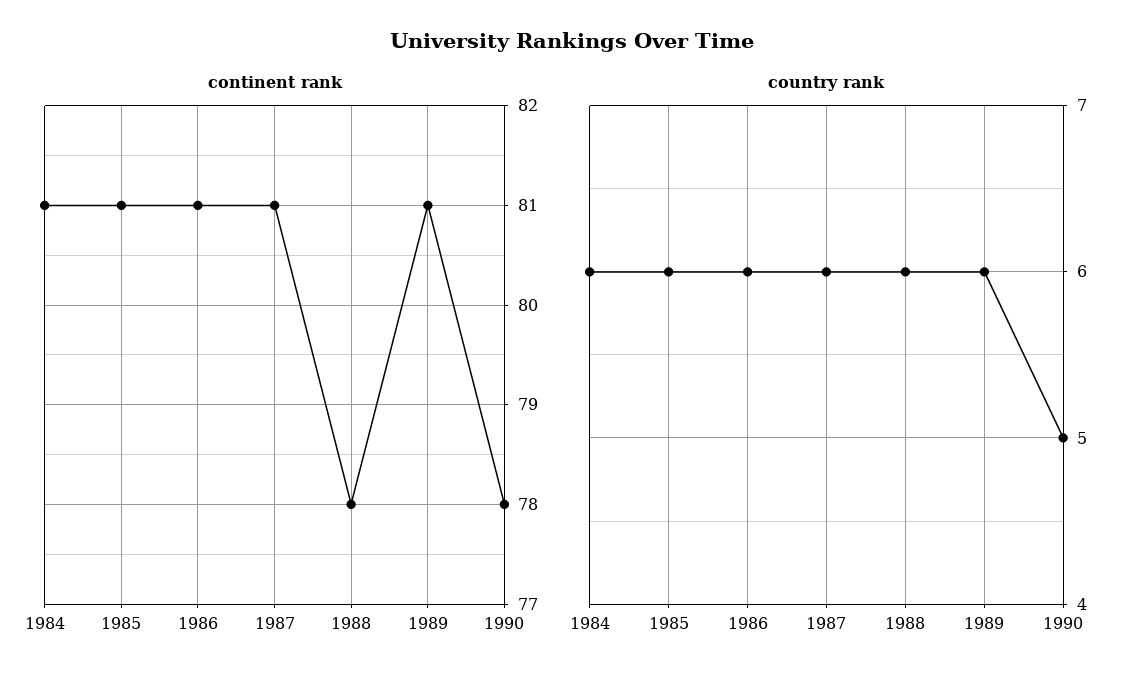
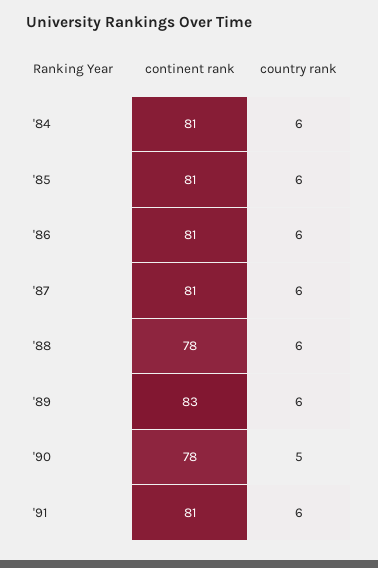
continent rank, 1989: 81 -> 83
continent rank, '91: none -> 81
country rank, '91: none -> 6

